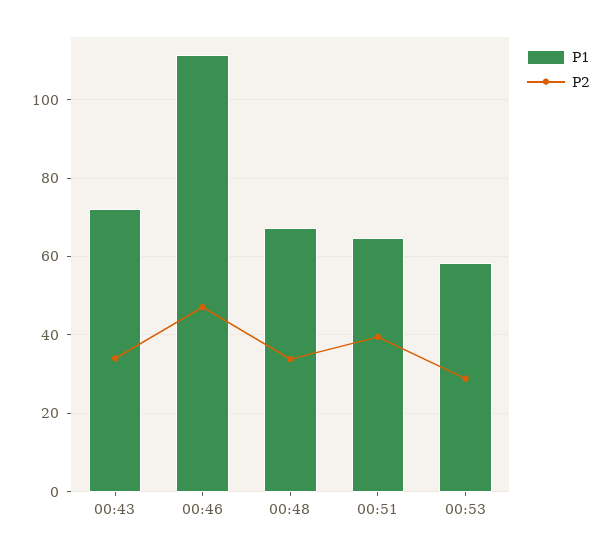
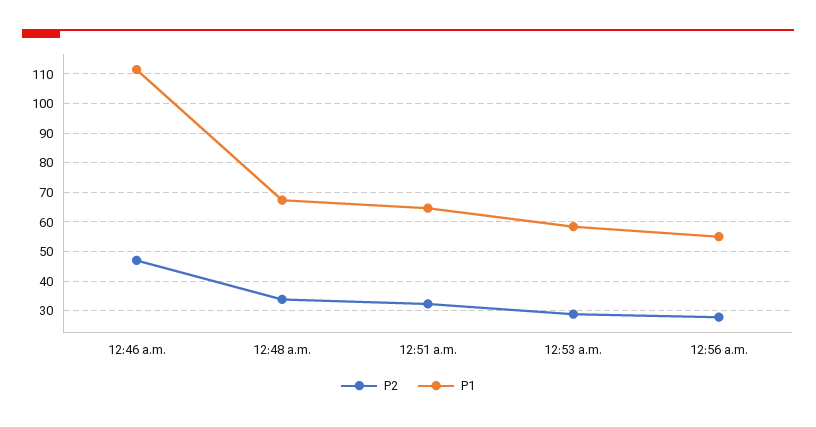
P1, 00:43: 72 -> none
P2, 00:43: 34 -> none
P2, 00:51: 40 -> 32.5
P2, 12:56 a.m.: none -> 27.5
P1, 12:56 a.m.: none -> 55

